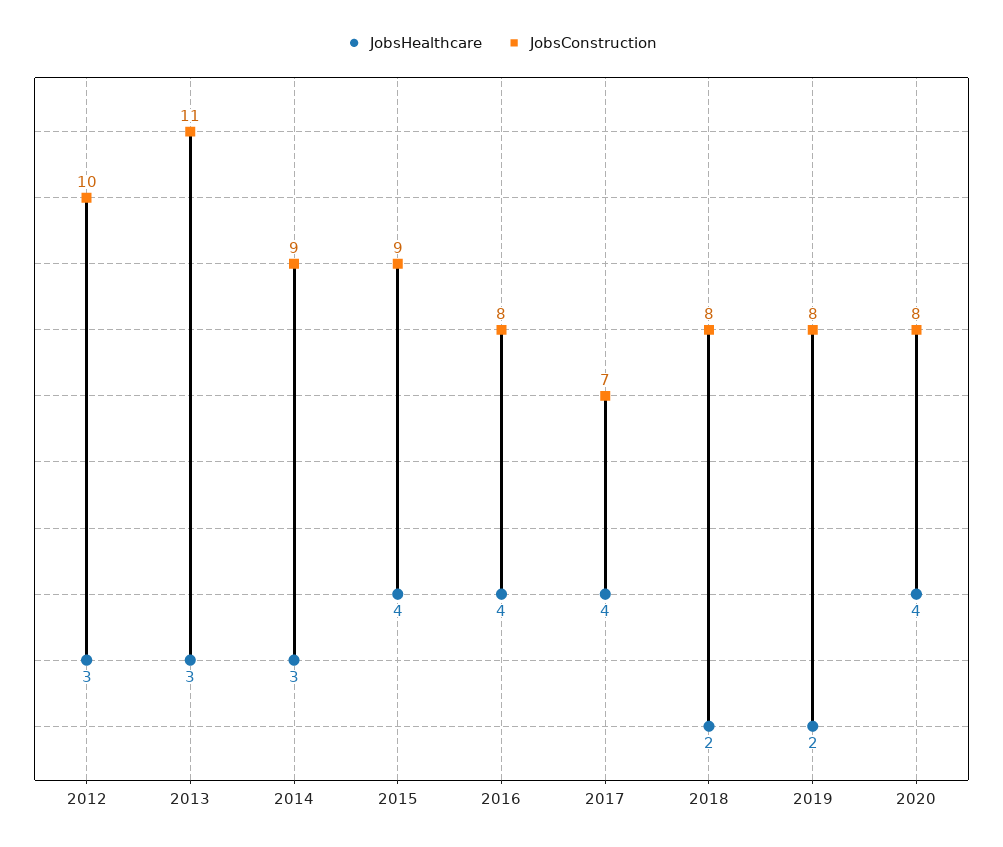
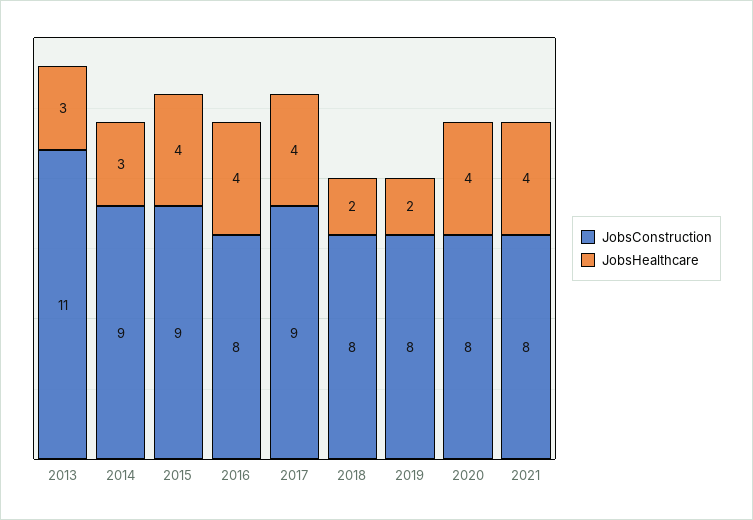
JobsHealthcare, 2012: 3 -> none
JobsConstruction, 2012: 10 -> none
JobsConstruction, 2017: 7 -> 9
JobsConstruction, 2021: none -> 8
JobsHealthcare, 2021: none -> 4

